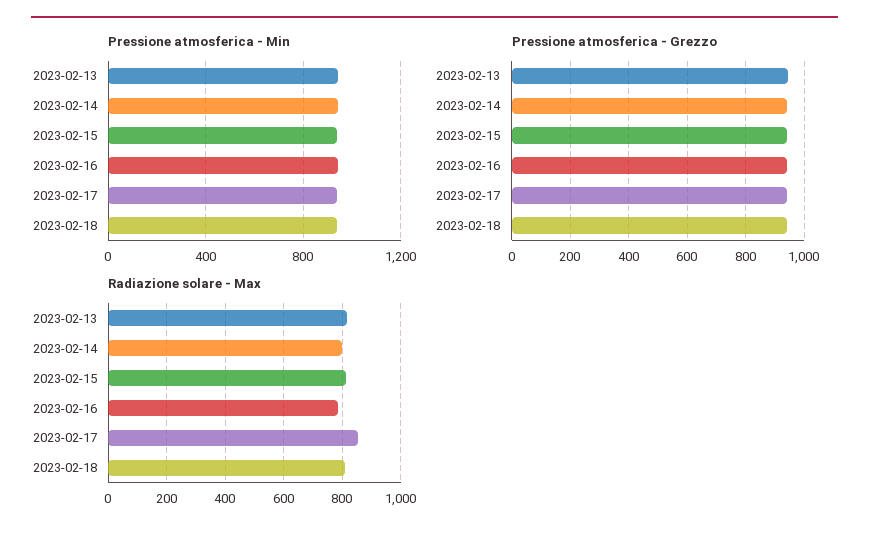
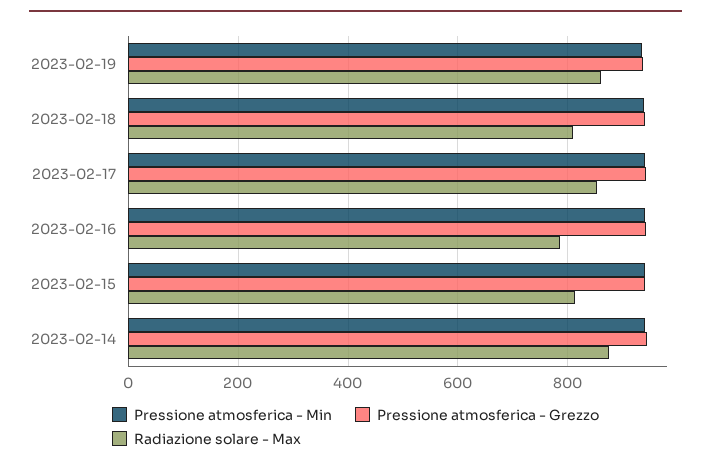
Pressione atmosferica - Min, 2023-02-13: 950 -> none
Pressione atmosferica - Grezzo, 2023-02-13: 950 -> none
Radiazione solare - Max, 2023-02-13: 825 -> none
Radiazione solare - Max, 2023-02-14: 800 -> 880
Pressione atmosferica - Min, 2023-02-19: none -> 940
Pressione atmosferica - Grezzo, 2023-02-19: none -> 940
Radiazione solare - Max, 2023-02-19: none -> 860

